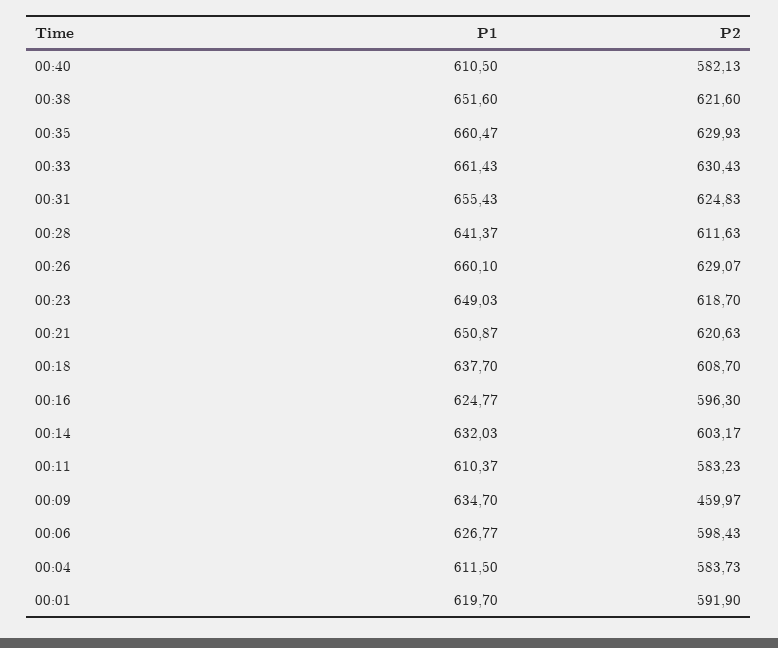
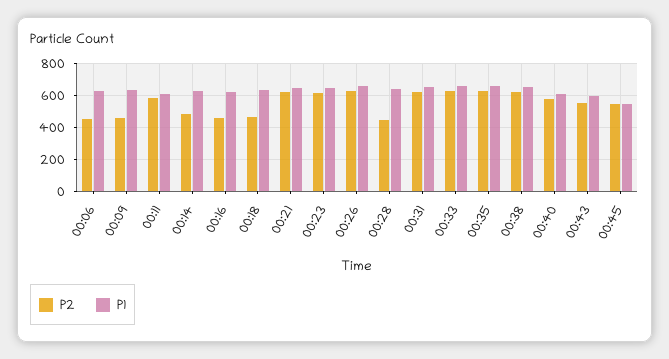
P2, 00:28: 611.63 -> 450
P2, 00:18: 608.7 -> 450
P2, 00:16: 596.3 -> 450
P2, 00:14: 603.17 -> 500
P2, 00:06: 598.43 -> 450
P1, 00:04: 611.5 -> none
P2, 00:04: 583.73 -> none
P1, 00:01: 619.7 -> none
P2, 00:01: 591.9 -> none
P2, 00:43: none -> 550
P1, 00:43: none -> 600
P2, 00:45: none -> 550
P1, 00:45: none -> 550

